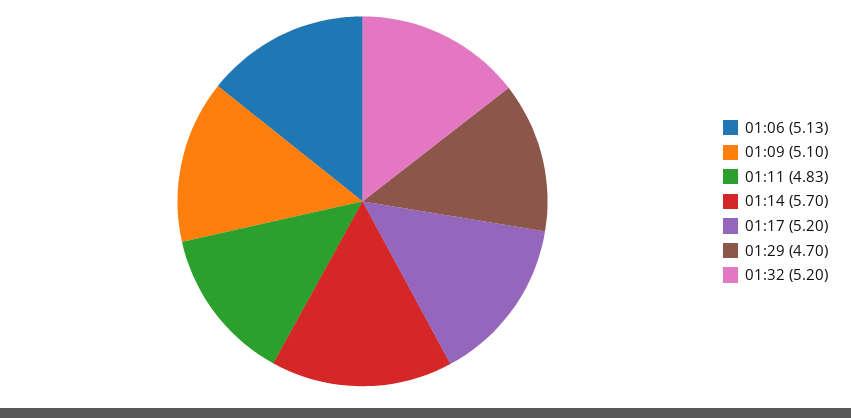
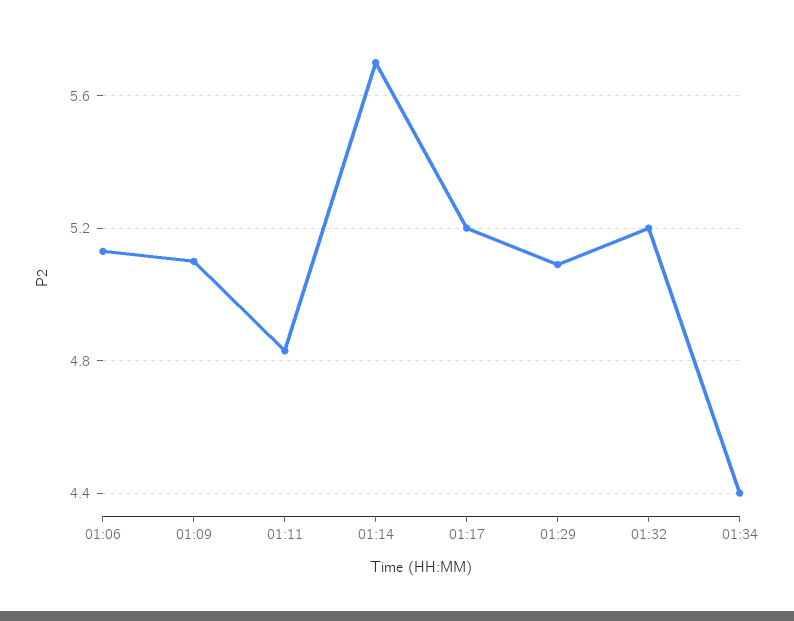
01:29: 4.7 -> 5.1
01:34: none -> 4.4

